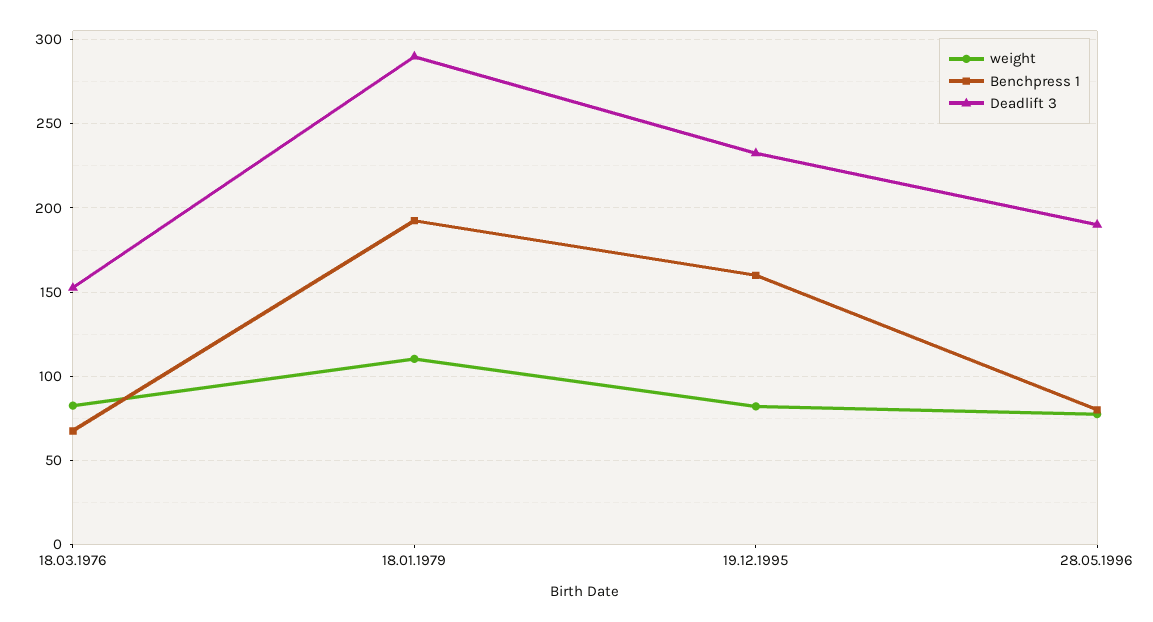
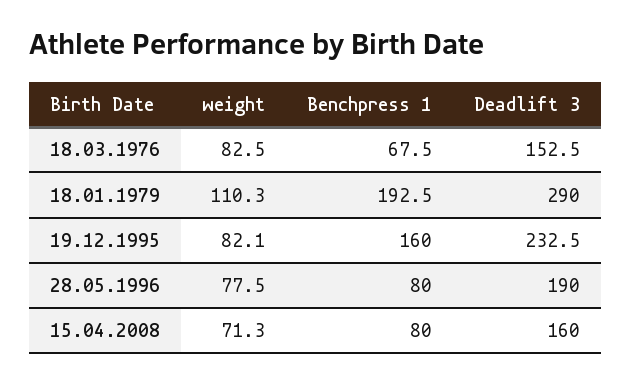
weight, 15.04.2008: none -> 71.3
Benchpress 1, 15.04.2008: none -> 80
Deadlift 3, 15.04.2008: none -> 160

